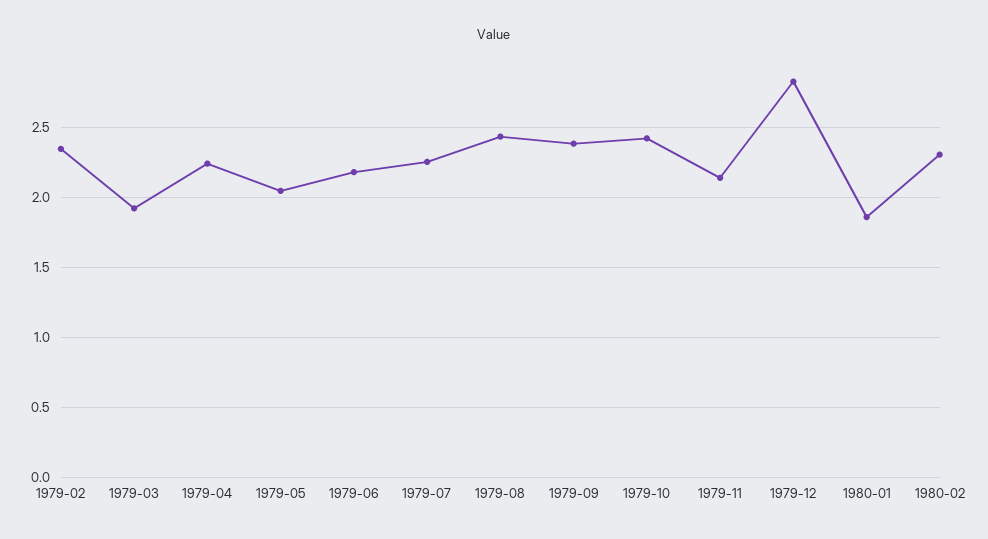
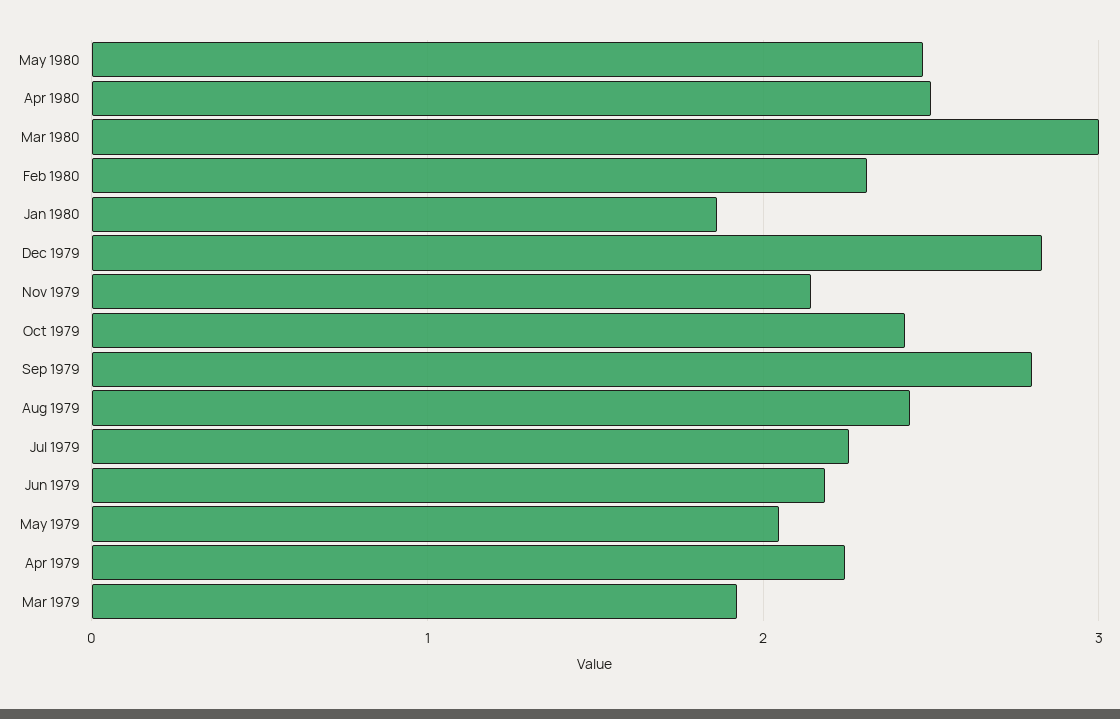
1979-02: 2.35 -> none
1979-09: 2.4 -> 2.8
May 1980: none -> 2.5
Apr 1980: none -> 2.5
Mar 1980: none -> 3

